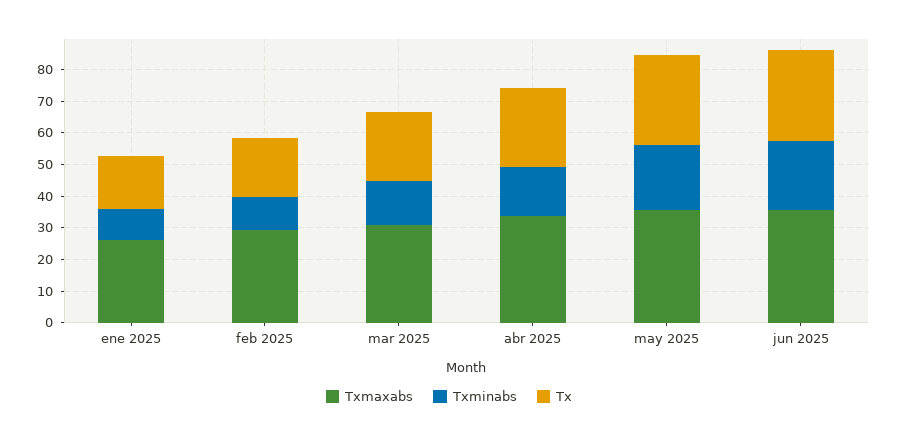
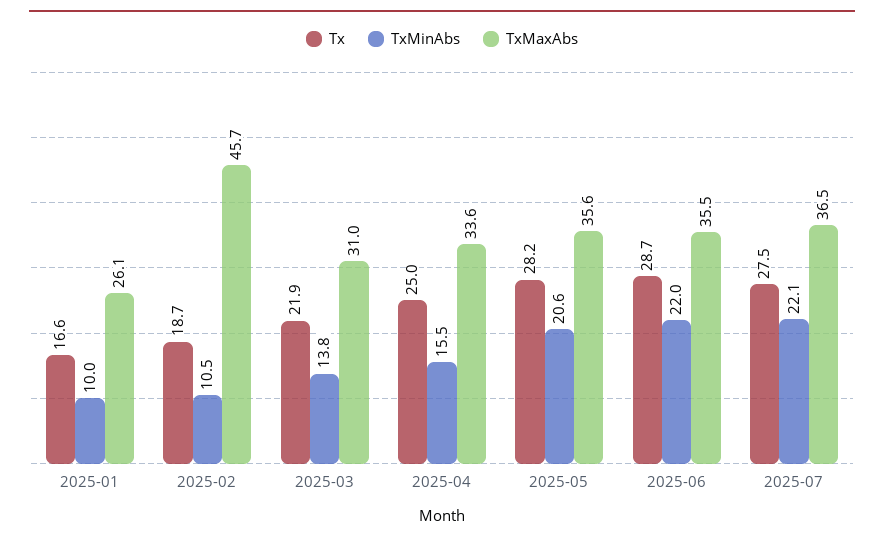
Txmaxabs, feb 2025: 30 -> 45.7
Tx, 2025-07: none -> 27.5
Txminabs, 2025-07: none -> 22.1
Txmaxabs, 2025-07: none -> 36.5

